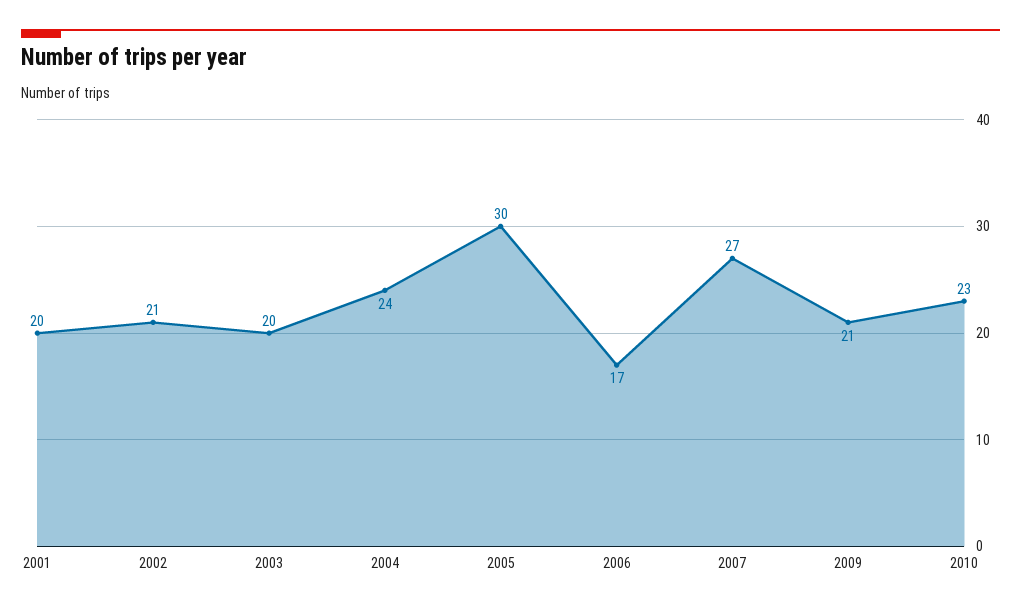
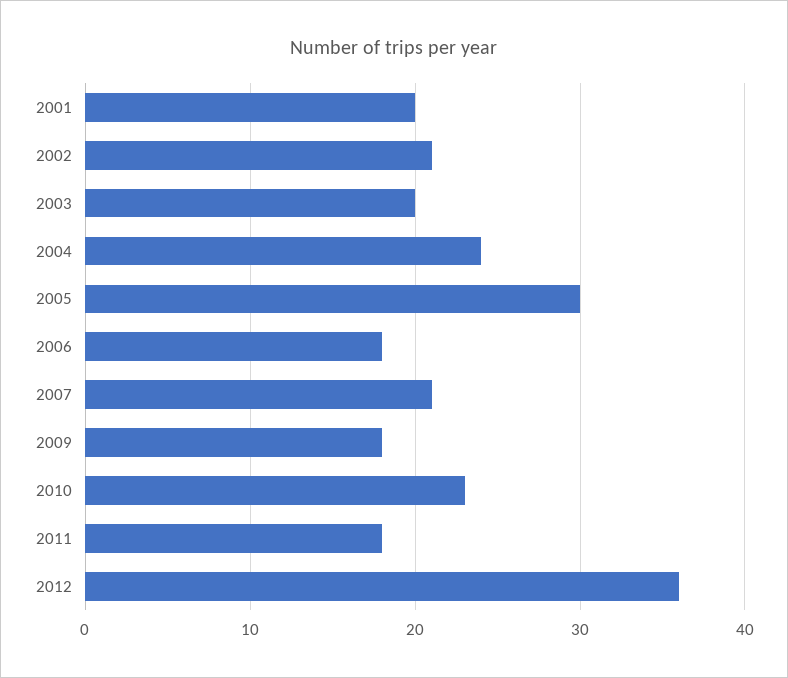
2006: 17 -> 18
2007: 27 -> 21
2009: 21 -> 18
2011: none -> 18
2012: none -> 36

